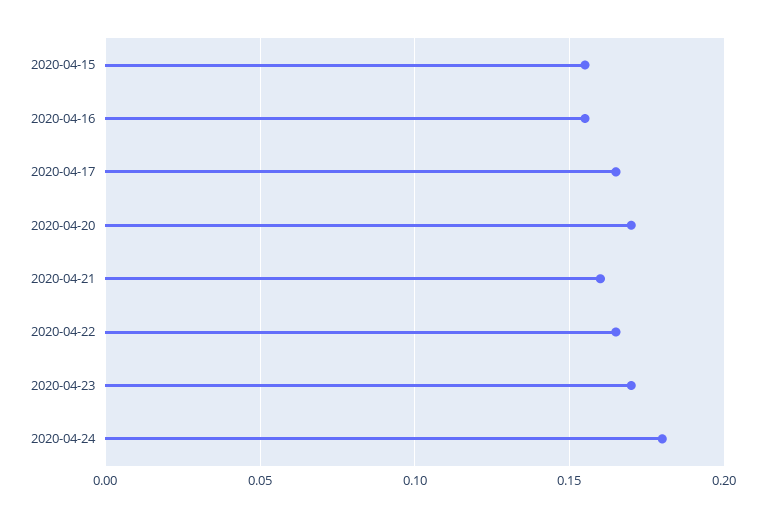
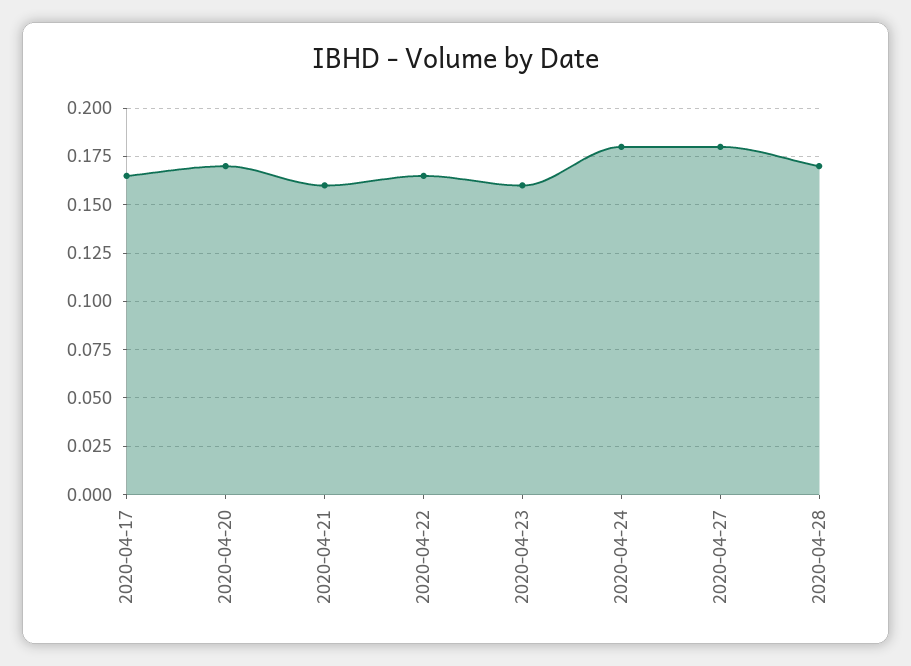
2020-04-15: 0.155 -> none
2020-04-16: 0.155 -> none
2020-04-23: 0.17 -> 0.16
2020-04-27: none -> 0.18
2020-04-28: none -> 0.17

